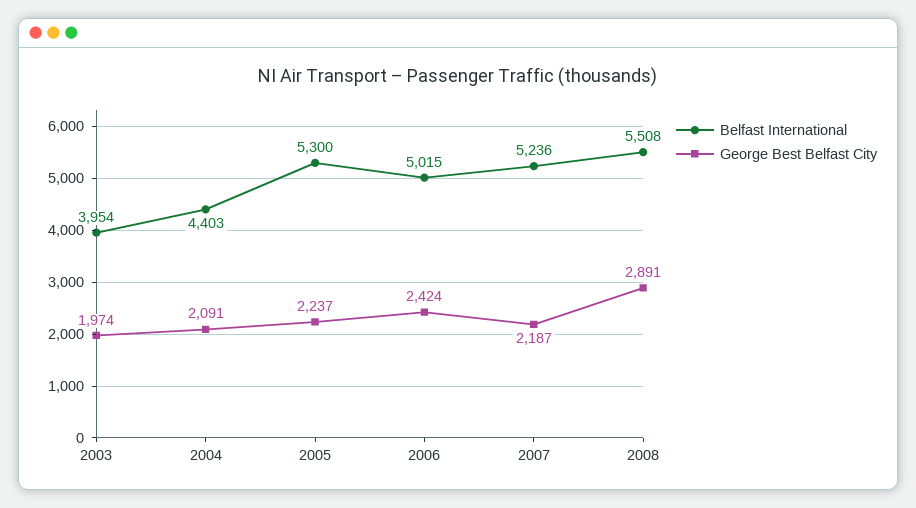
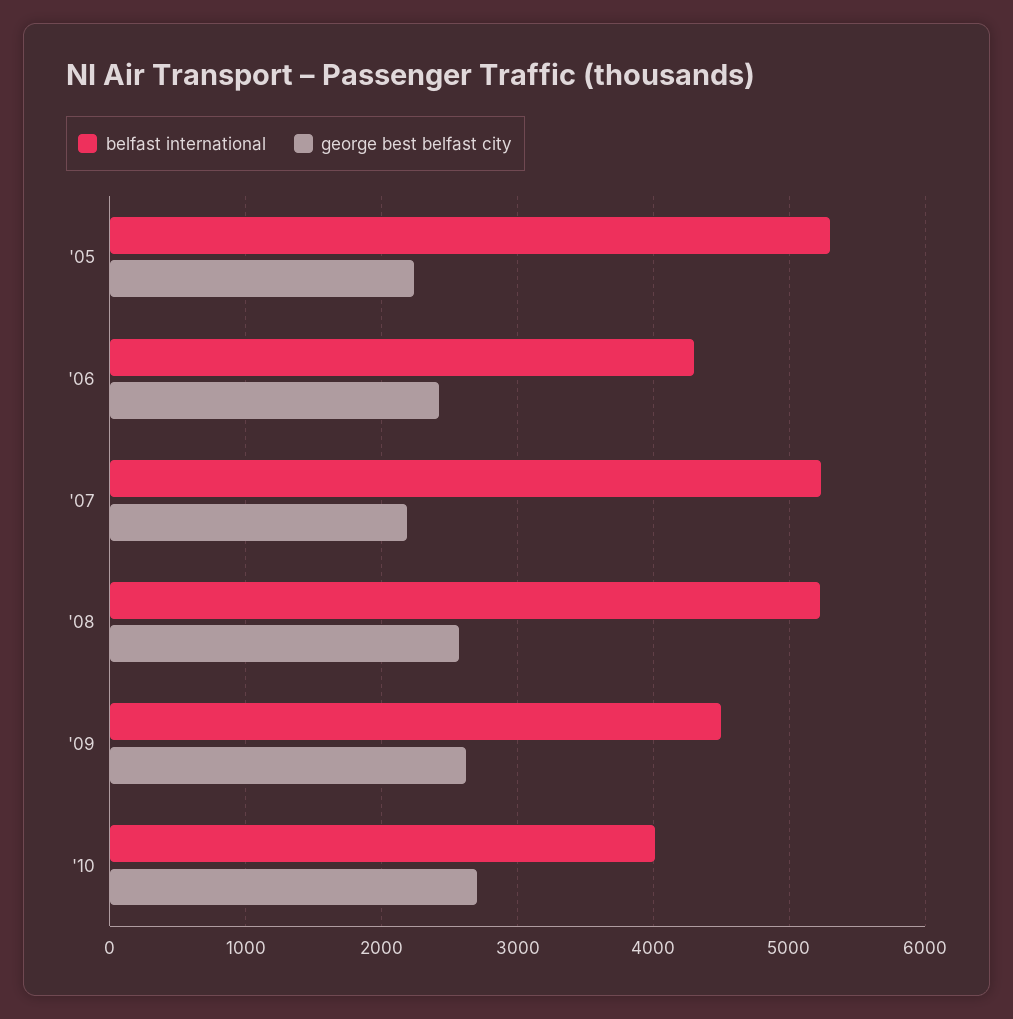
Belfast International, 2003: 3954 -> none
George Best Belfast City, 2003: 1974 -> none
Belfast International, 2004: 4403 -> none
George Best Belfast City, 2004: 2091 -> none
Belfast International, 2006: 5015 -> 4300
Belfast International, 2008: 5508 -> 5200
George Best Belfast City, 2008: 2891 -> 2600
Belfast International, '09: none -> 4500
George Best Belfast City, '09: none -> 2600
Belfast International, '10: none -> 4000
George Best Belfast City, '10: none -> 2700

